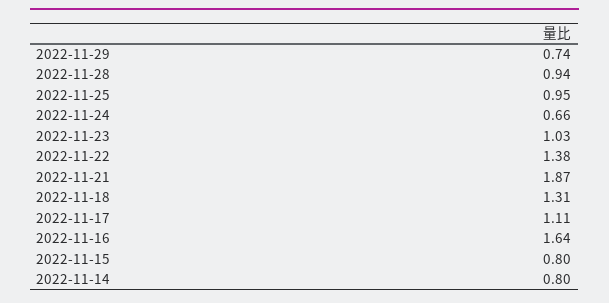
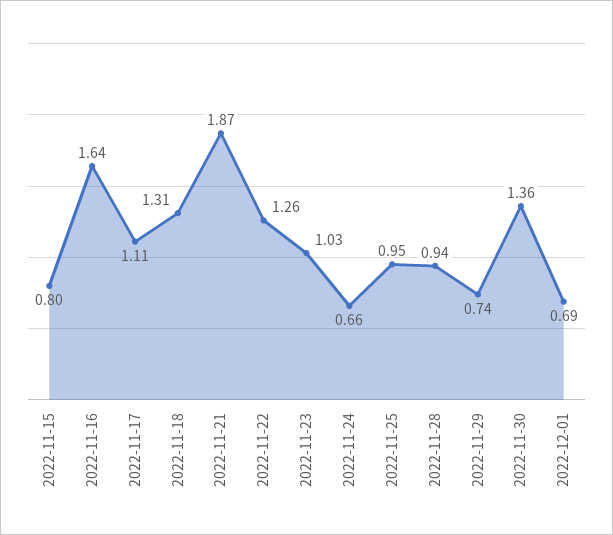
2022-11-22: 1.38 -> 1.26
2022-11-14: 0.8 -> none
2022-11-30: none -> 1.36
2022-12-01: none -> 0.69

